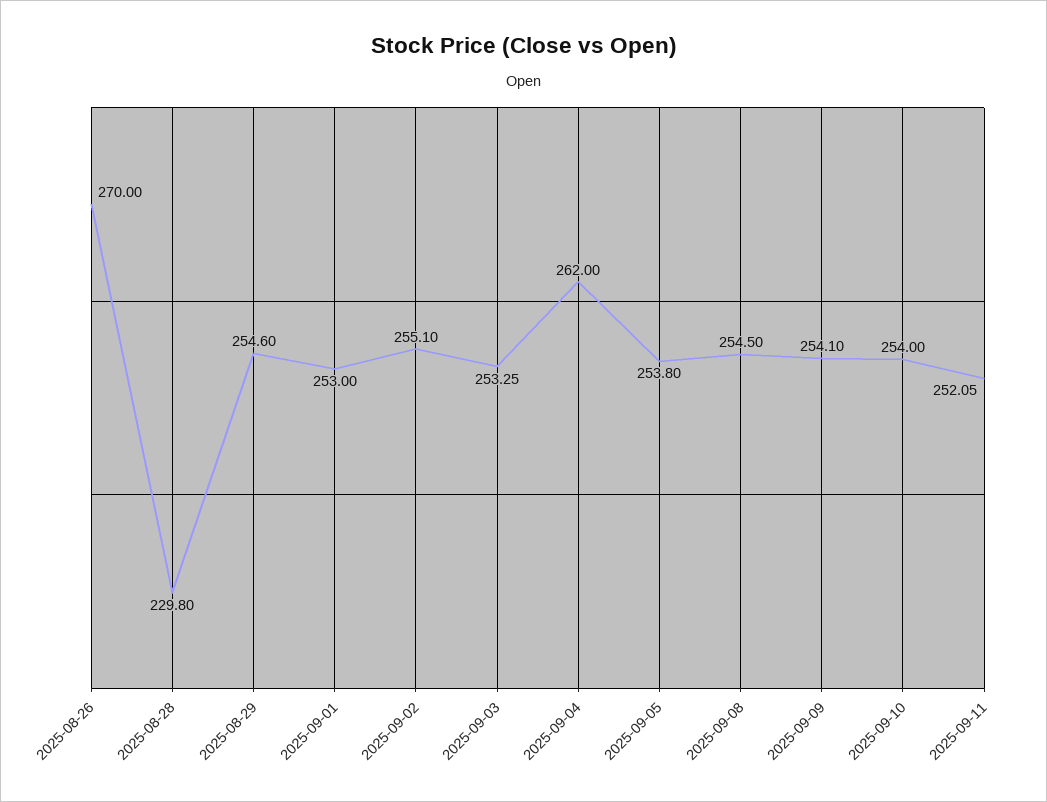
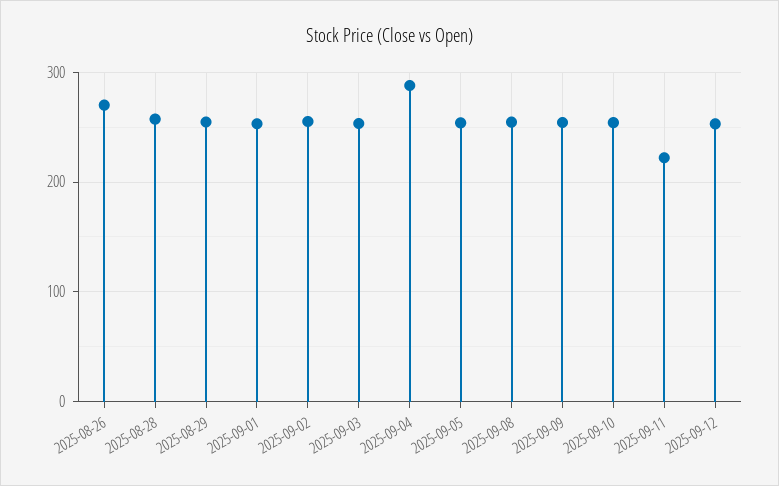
2025-08-28: 229.8 -> 260
2025-09-04: 262 -> 290
2025-09-11: 252.05 -> 220
2025-09-12: none -> 250

